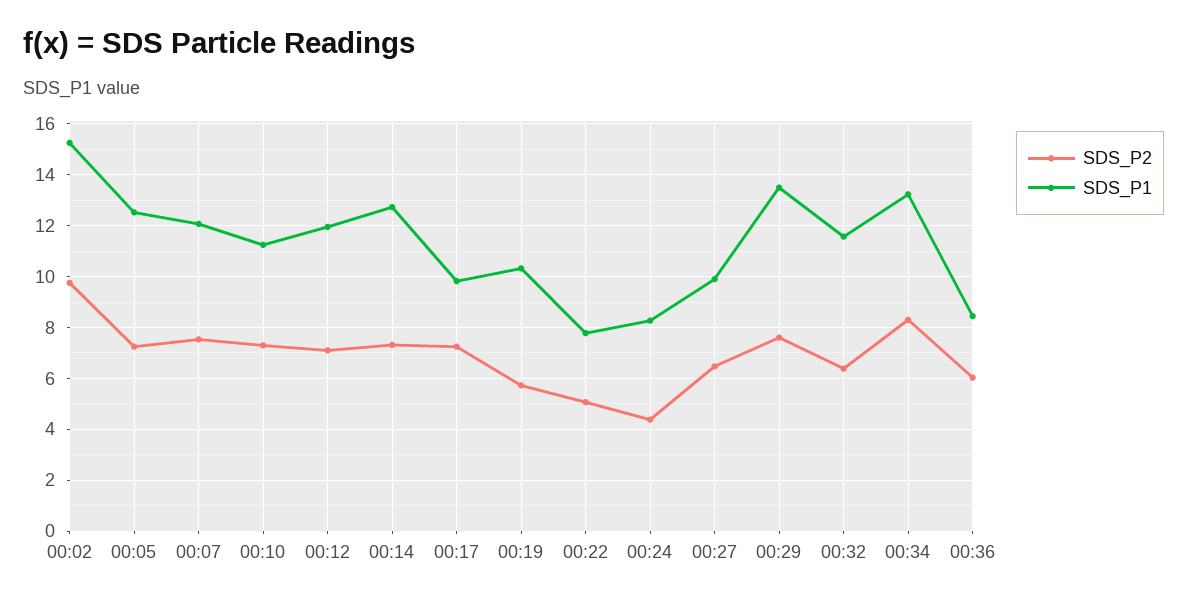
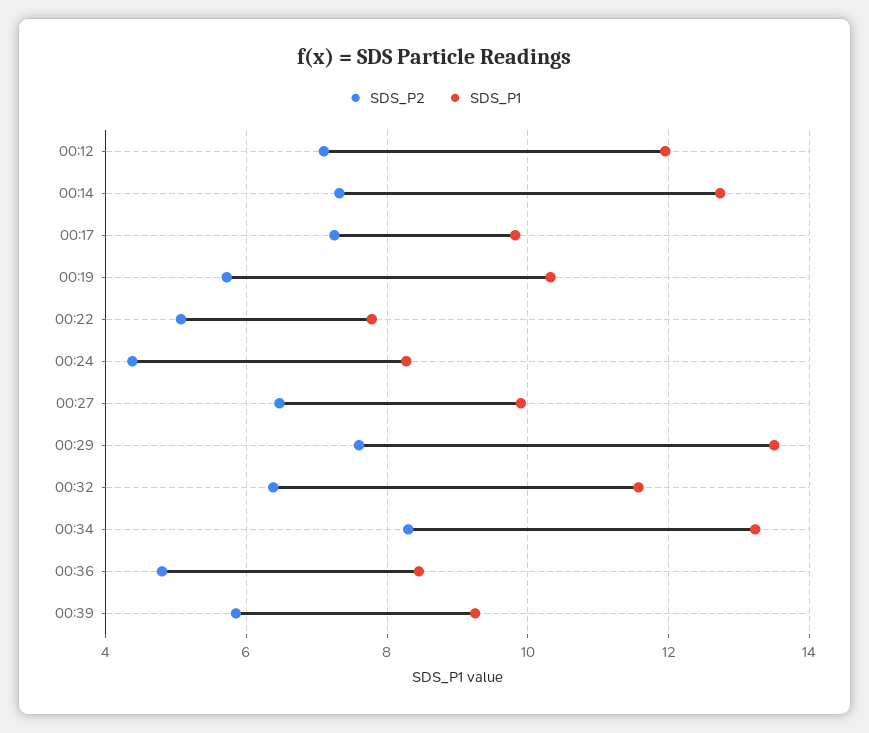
SDS_P2, 00:02: 9.75 -> none
SDS_P1, 00:02: 15.25 -> none
SDS_P2, 00:05: 7.25 -> none
SDS_P1, 00:05: 12.5 -> none
SDS_P2, 00:07: 7.5 -> none
SDS_P1, 00:07: 12 -> none
SDS_P2, 00:10: 7.25 -> none
SDS_P1, 00:10: 11.25 -> none
SDS_P2, 00:36: 6 -> 4.8
SDS_P2, 00:39: none -> 5.8
SDS_P1, 00:39: none -> 9.2

